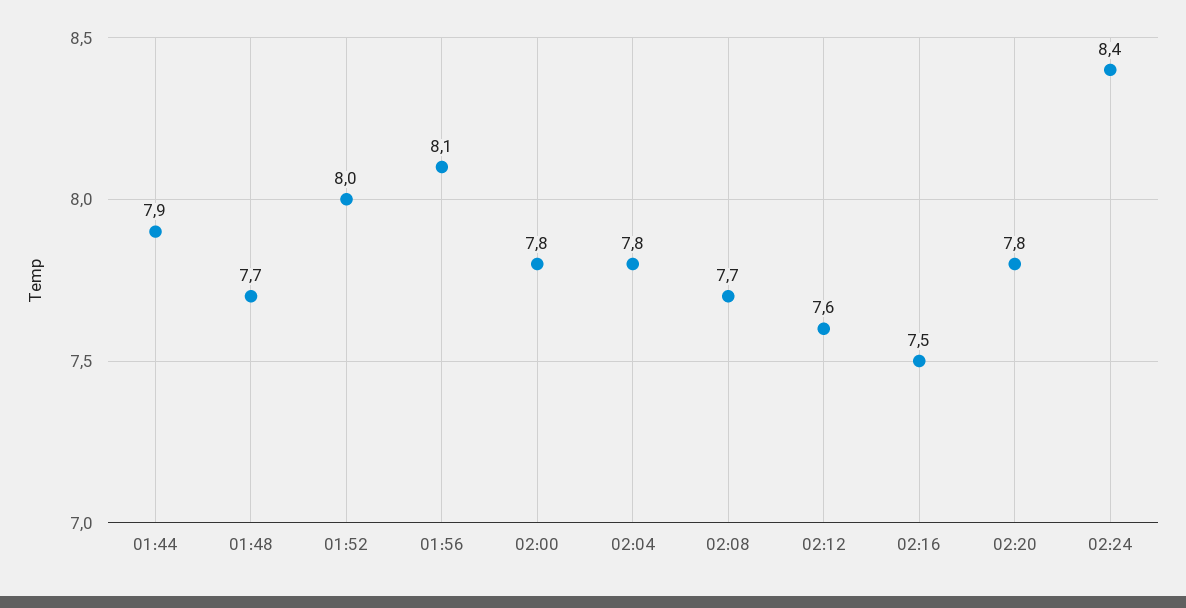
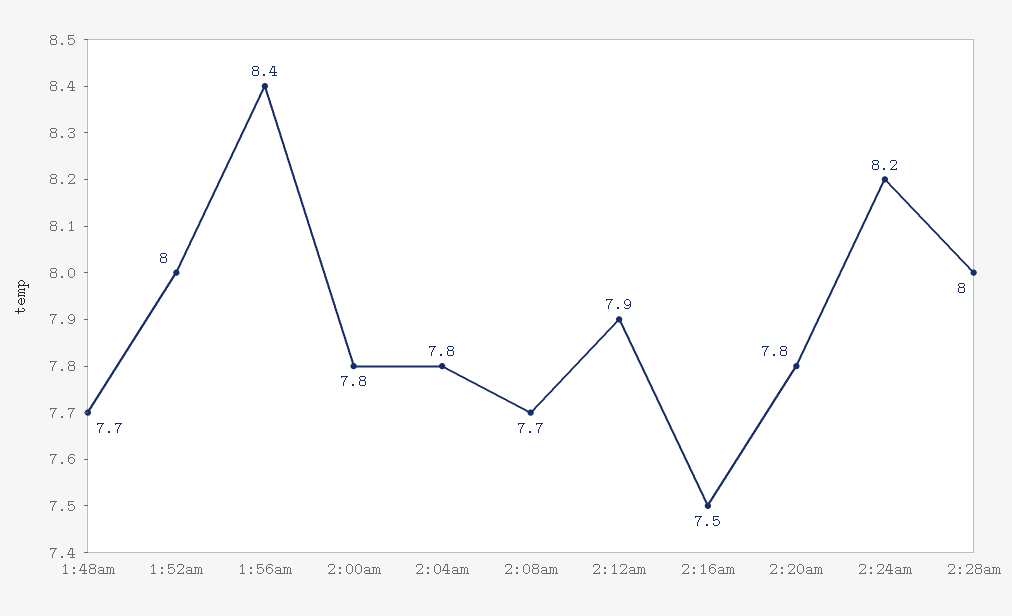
01:44: 7.9 -> none
01:56: 8.1 -> 8.4
02:12: 7.6 -> 7.9
02:24: 8.4 -> 8.2
2:28am: none -> 8

